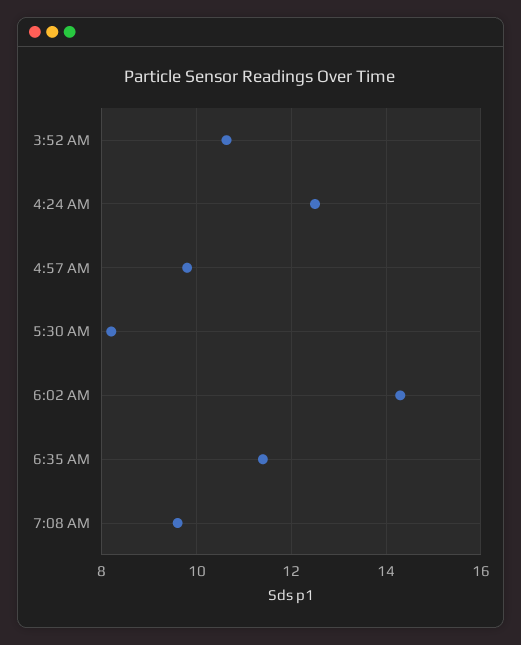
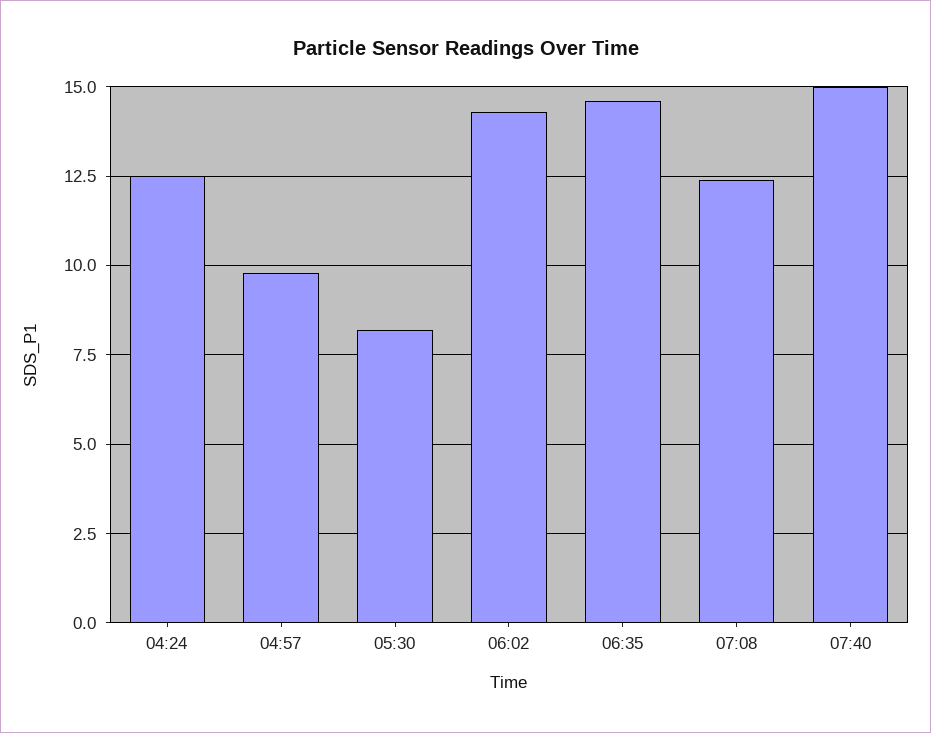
3:52 AM: 10.6 -> none
6:35 AM: 11.4 -> 14.5
7:08 AM: 9.6 -> 12.5
07:40: none -> 15

